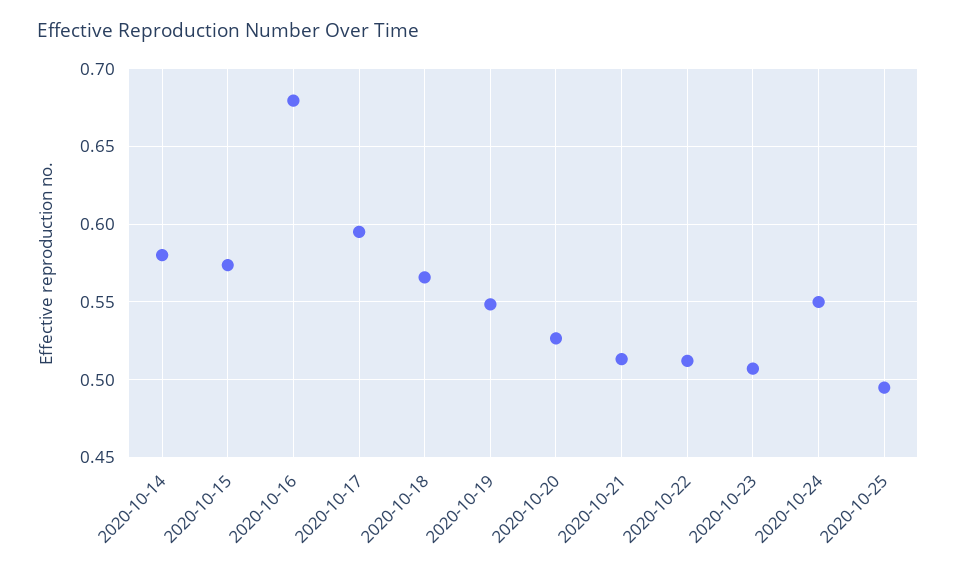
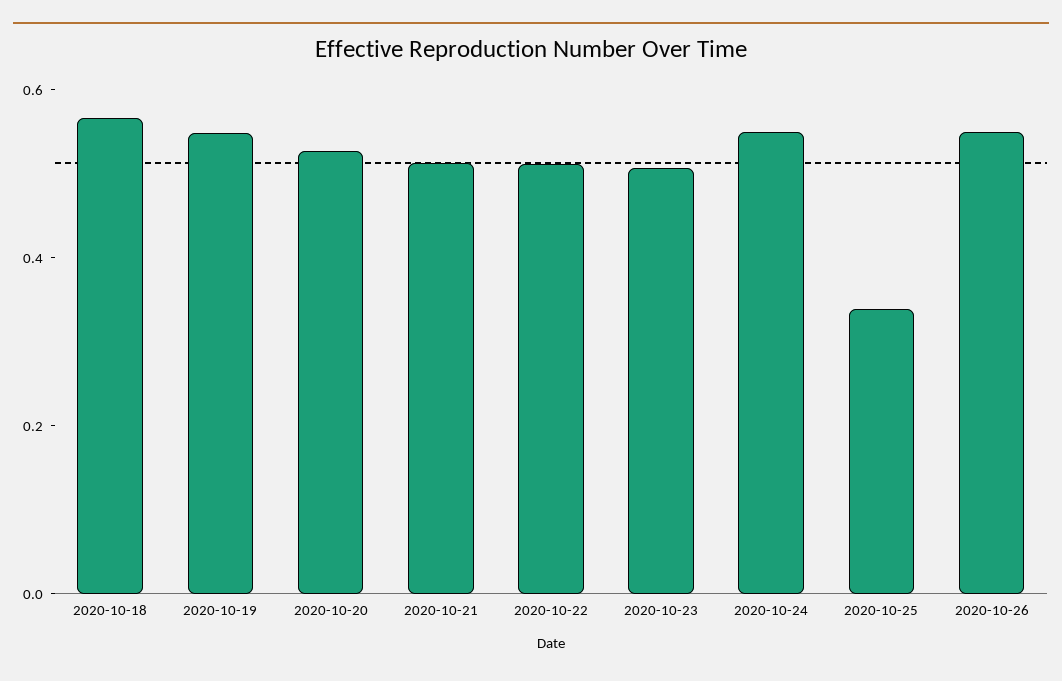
2020-10-14: 0.58 -> none
2020-10-15: 0.575 -> none
2020-10-16: 0.68 -> none
2020-10-17: 0.595 -> none
2020-10-25: 0.495 -> 0.35
2020-10-26: none -> 0.55

